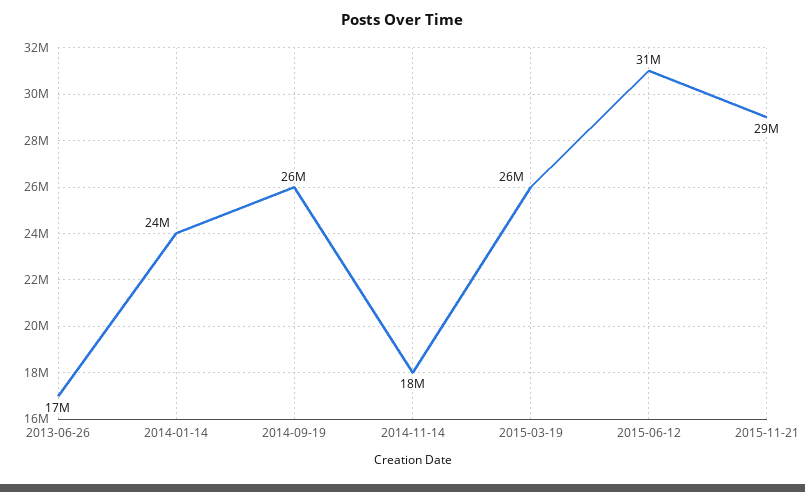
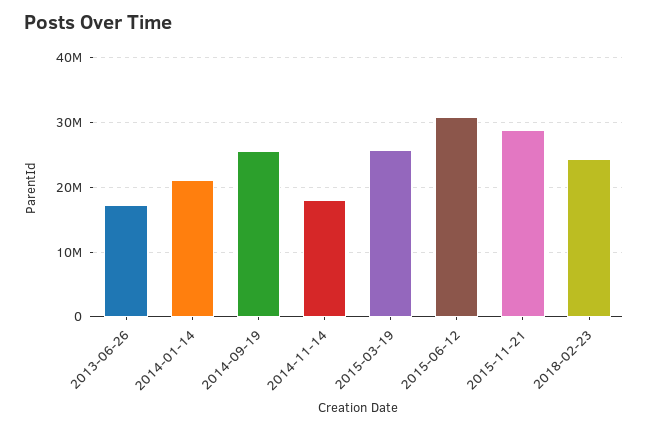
2014-01-14: 24000000 -> 21000000
2018-02-23: none -> 24000000

